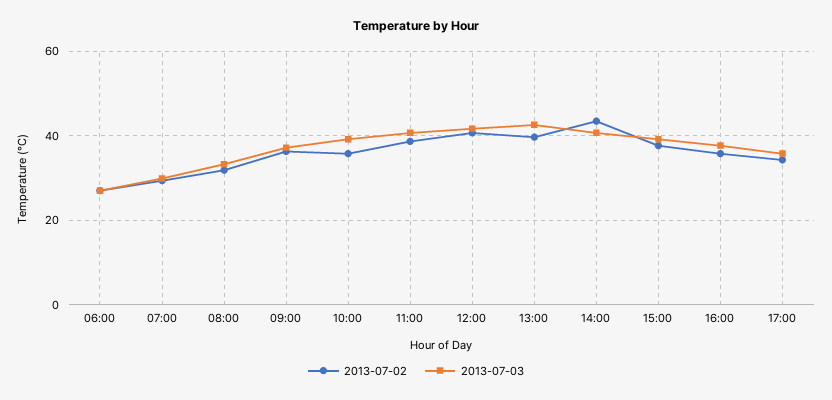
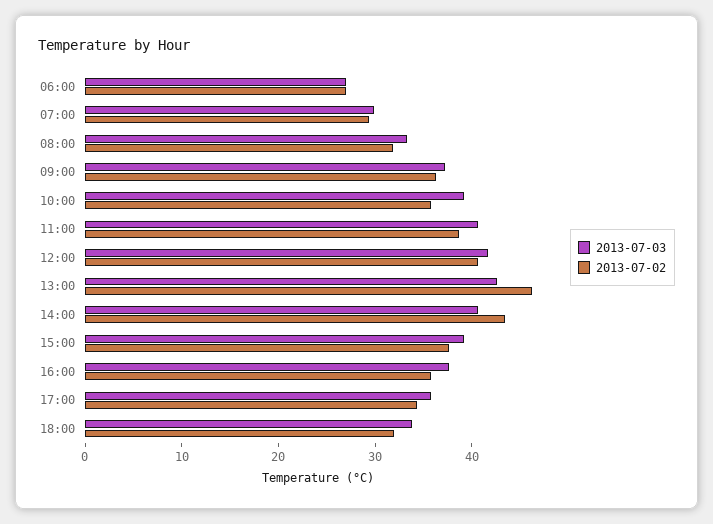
2013-07-02, 13:00: 40 -> 46
2013-07-03, 18:00: none -> 34
2013-07-02, 18:00: none -> 32

